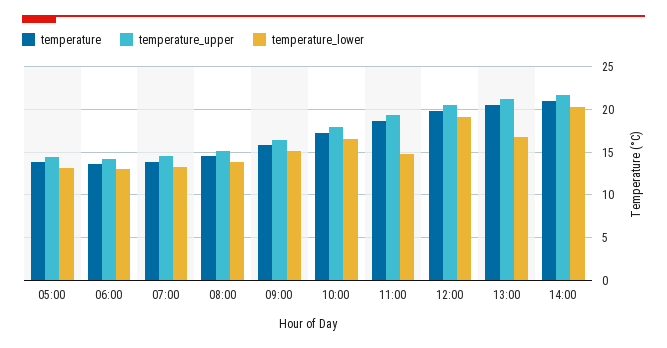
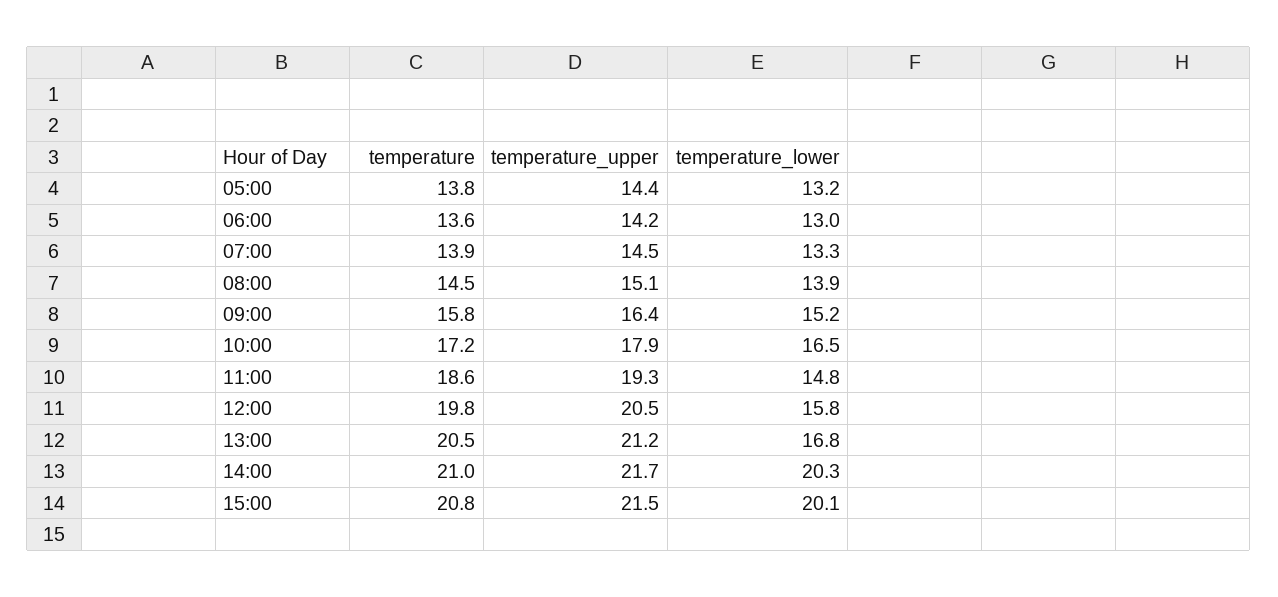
temperature_lower, 12:00: 19 -> 15.8
temperature, 15:00: none -> 20.8
temperature_upper, 15:00: none -> 21.5
temperature_lower, 15:00: none -> 20.1

